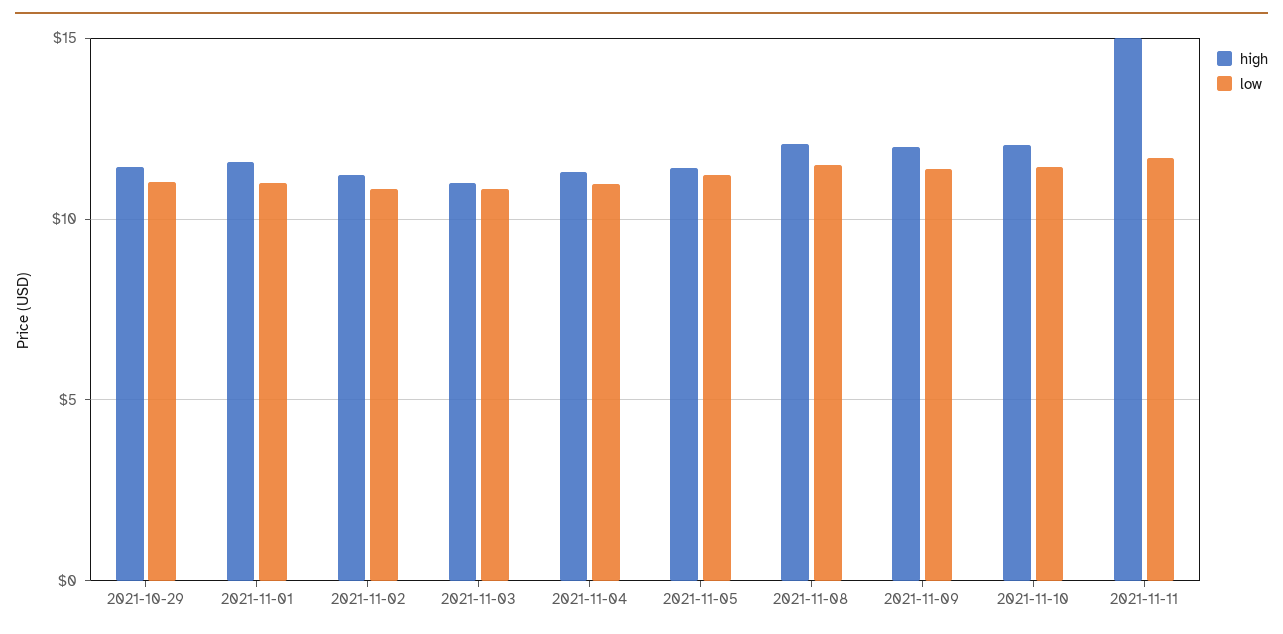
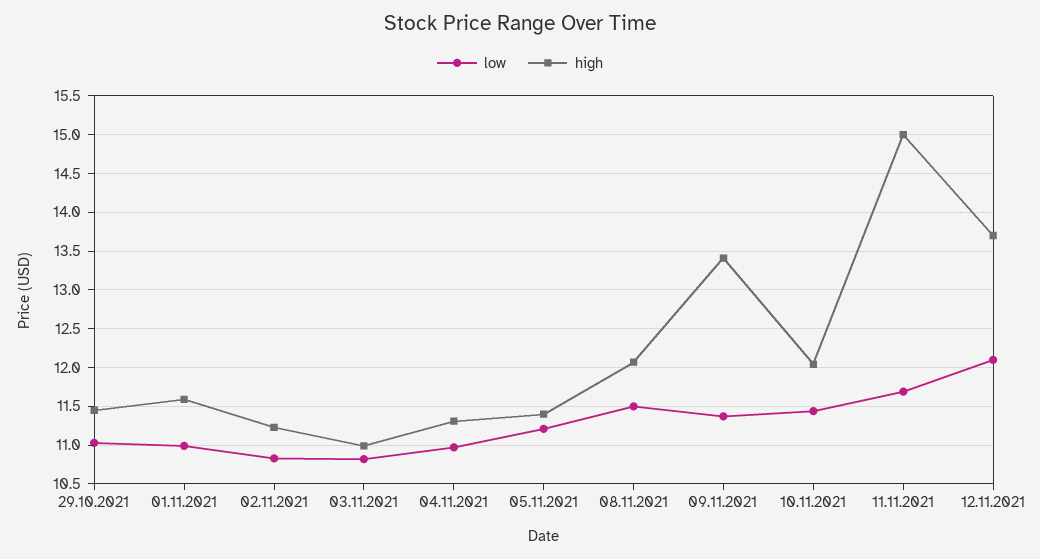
high, 2021-11-09: 12 -> 13.4
low, 12.11.2021: none -> 12.1
high, 12.11.2021: none -> 13.7

